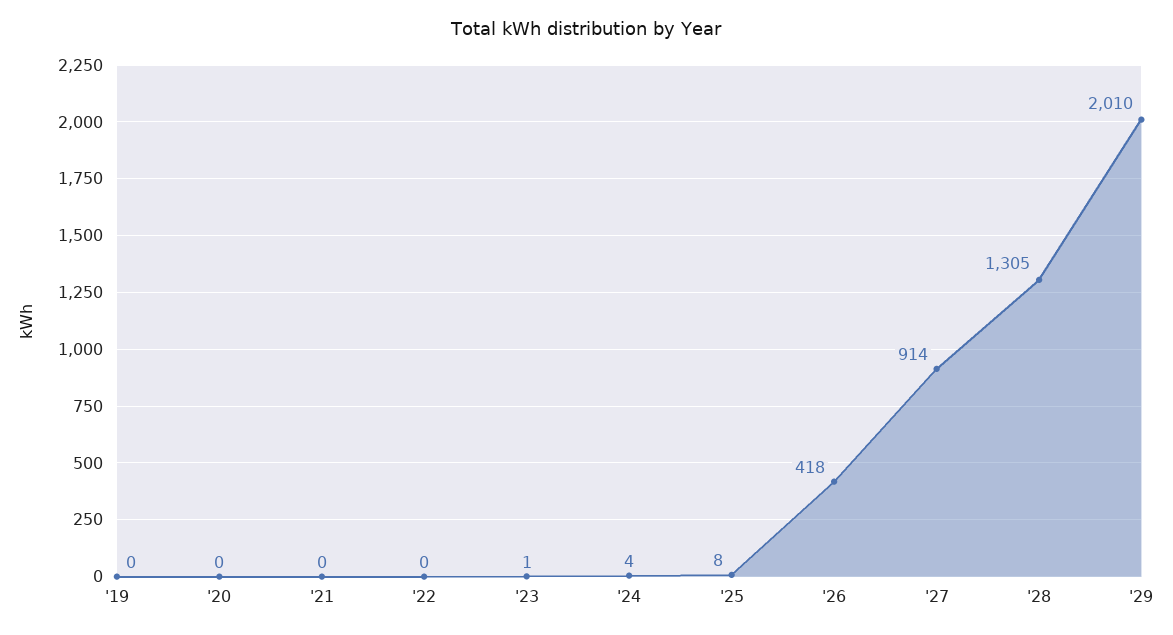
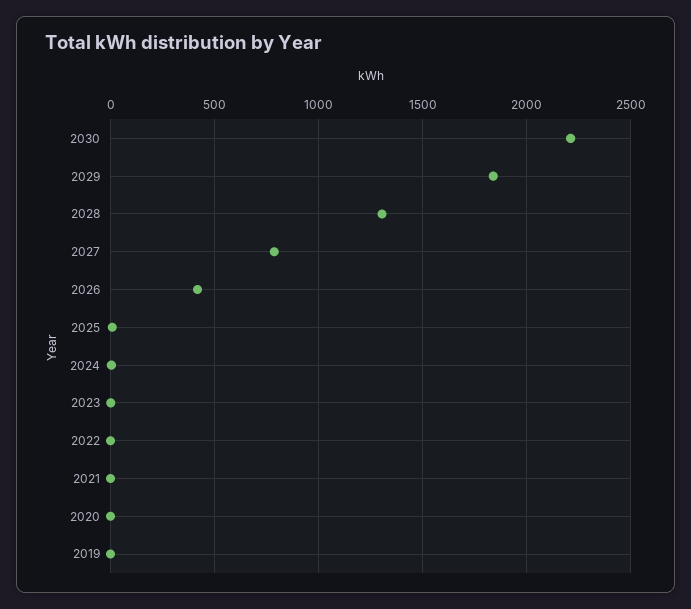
'27: 914 -> 800
'29: 2010 -> 1850
2030: none -> 2200

